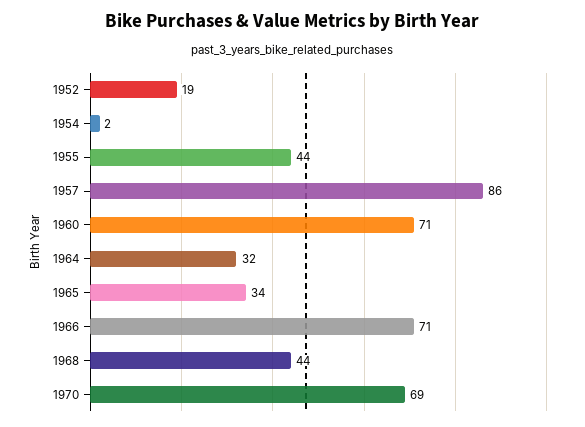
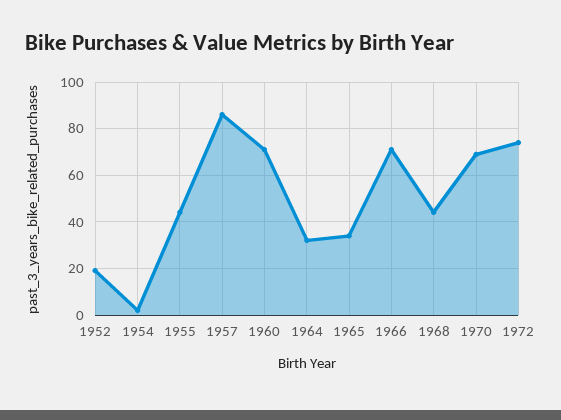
1972: none -> 75

